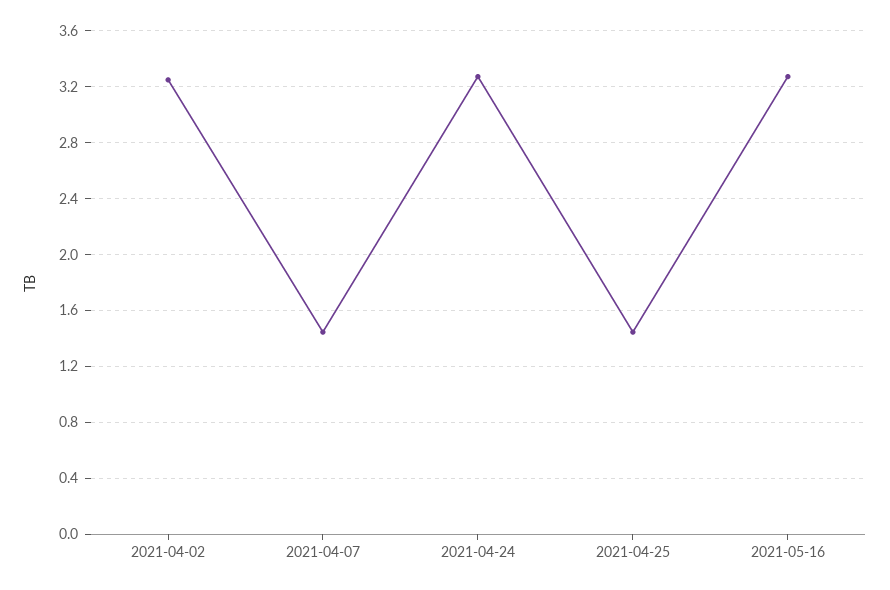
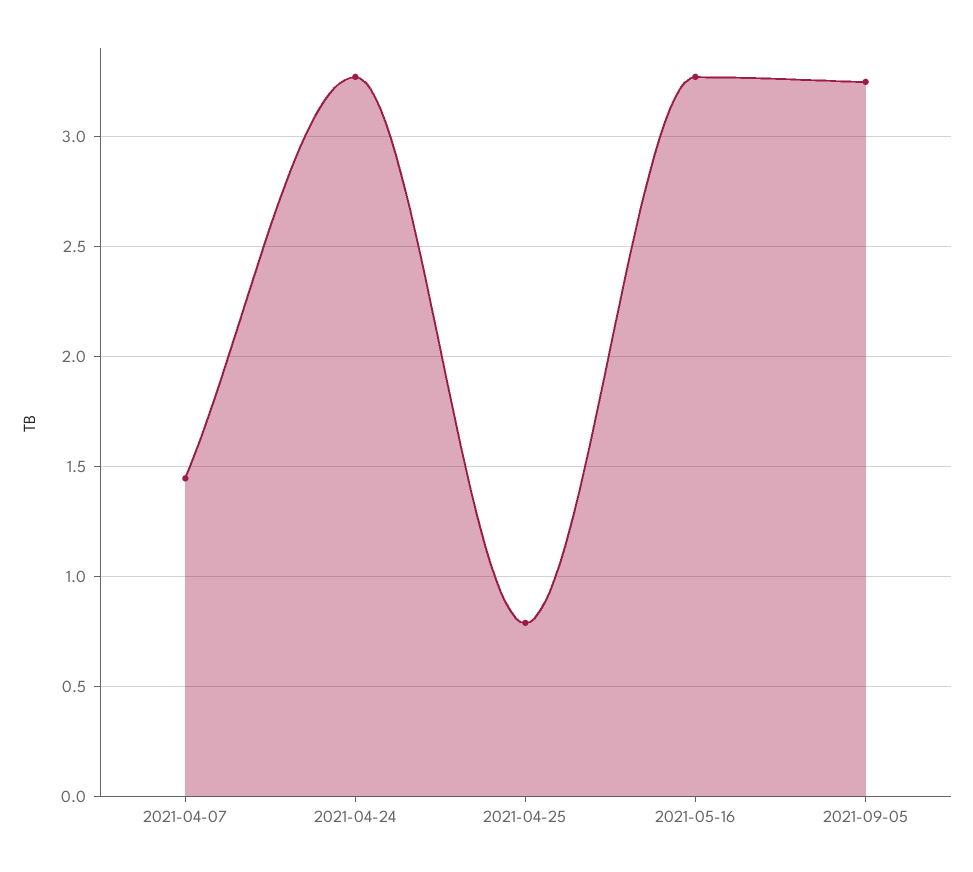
2021-04-02: 3.25 -> none
2021-04-25: 1.45 -> 0.8
2021-09-05: none -> 3.25

